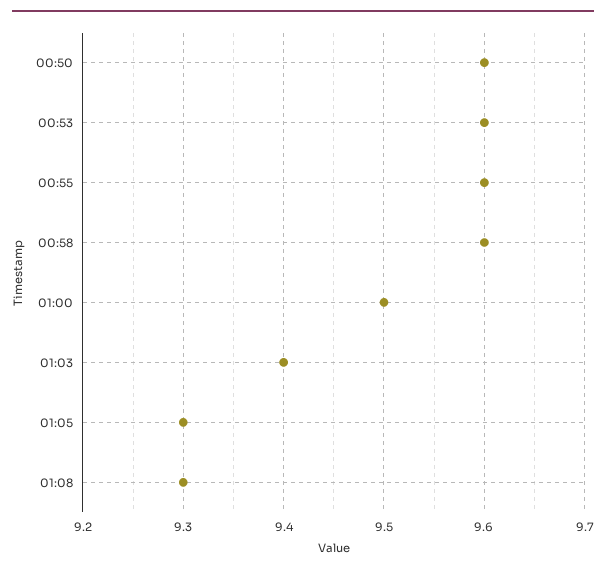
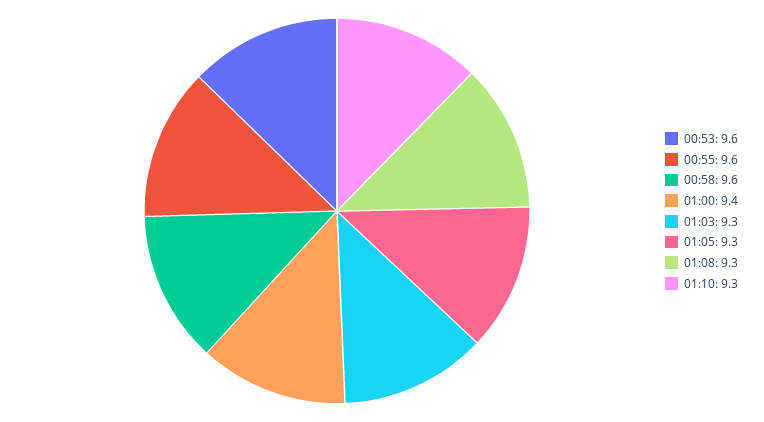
00:50: 9.6 -> none
01:00: 9.5 -> 9.4
01:03: 9.4 -> 9.3
01:10: none -> 9.3

